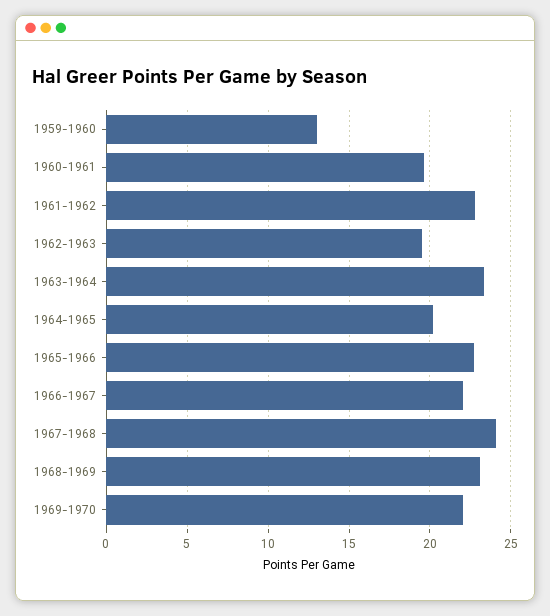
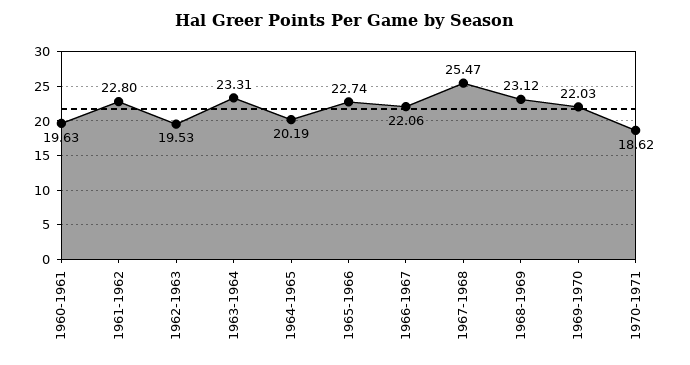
1959-1960: 13 -> none
1967-1968: 24 -> 25.47
1970-1971: none -> 18.62

